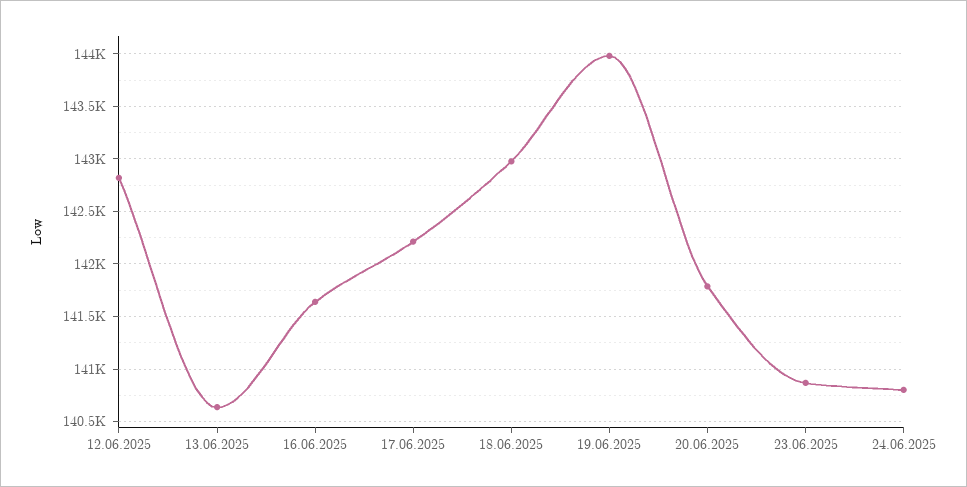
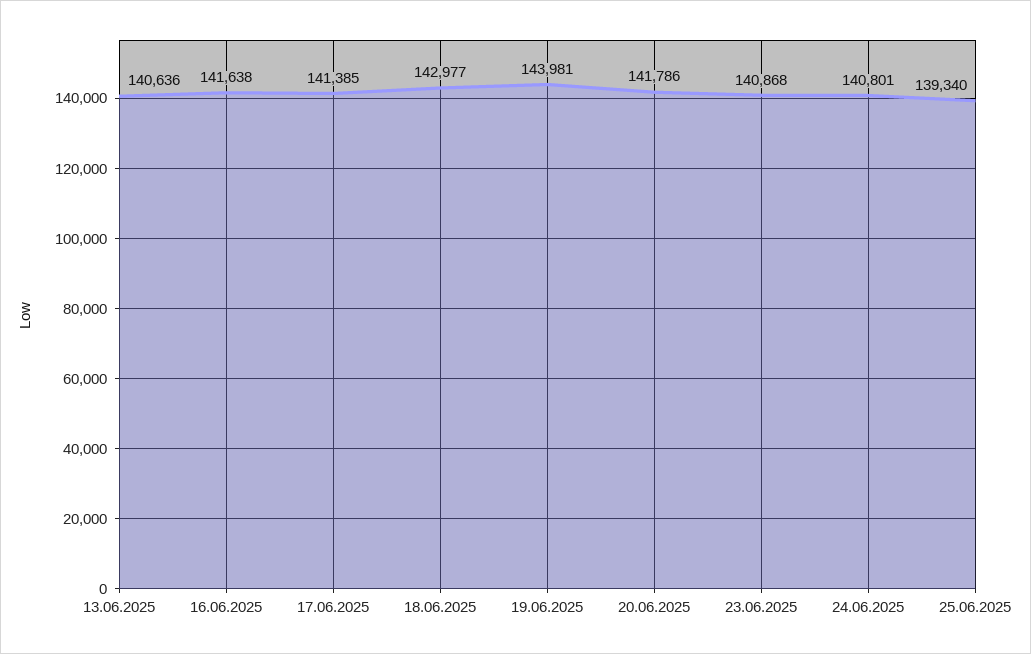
12.06.2025: 142800 -> none
17.06.2025: 142200 -> 141385
25.06.2025: none -> 139340

